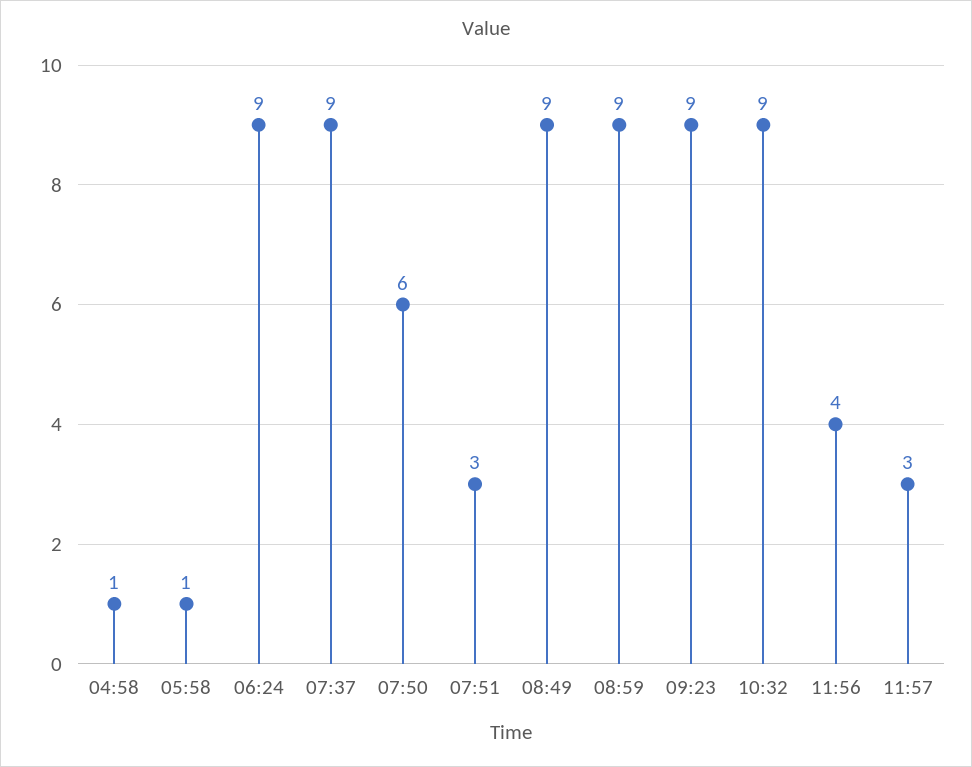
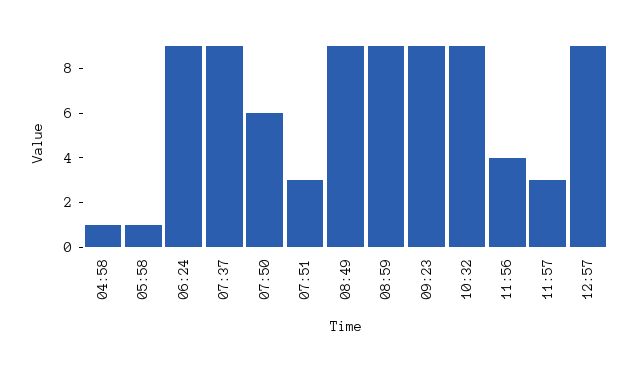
12:57: none -> 9

